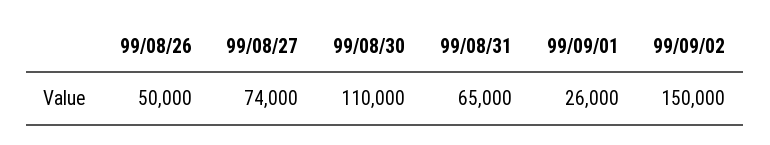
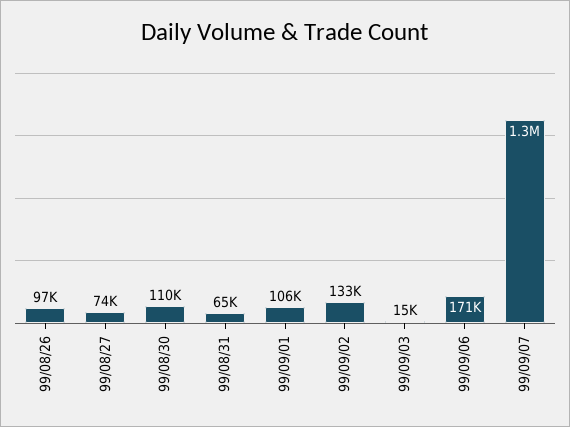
99/08/26: 50000 -> 97000
99/09/01: 26000 -> 106000
99/09/02: 150000 -> 133000
99/09/03: none -> 15000
99/09/06: none -> 171000
99/09/07: none -> 1300000

